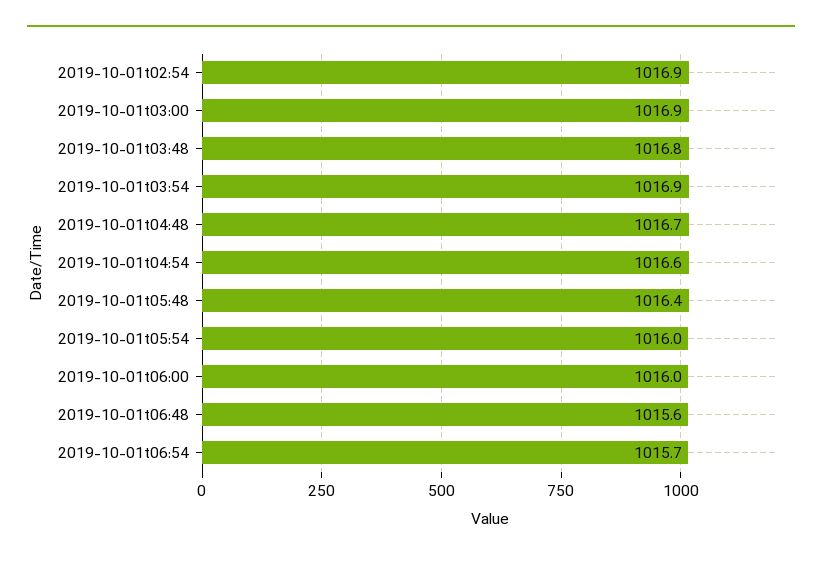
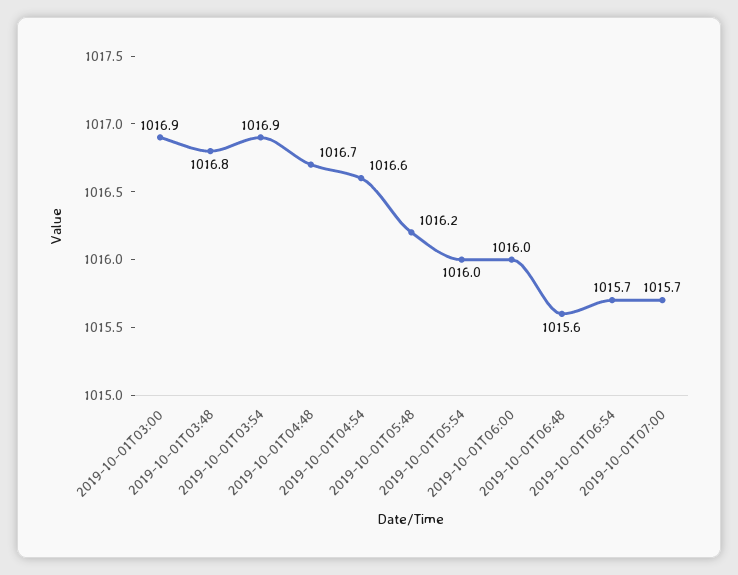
2019-10-01t02:54: 1016.9 -> none
2019-10-01t05:48: 1016.4 -> 1016.2
2019-10-01T07:00: none -> 1015.7

